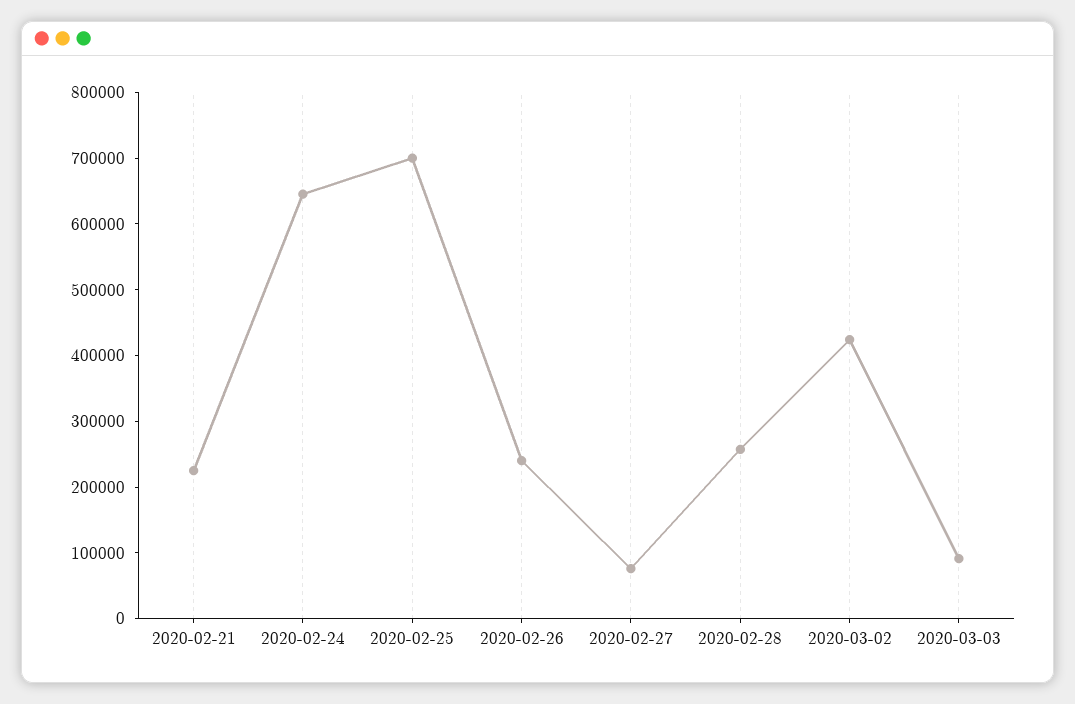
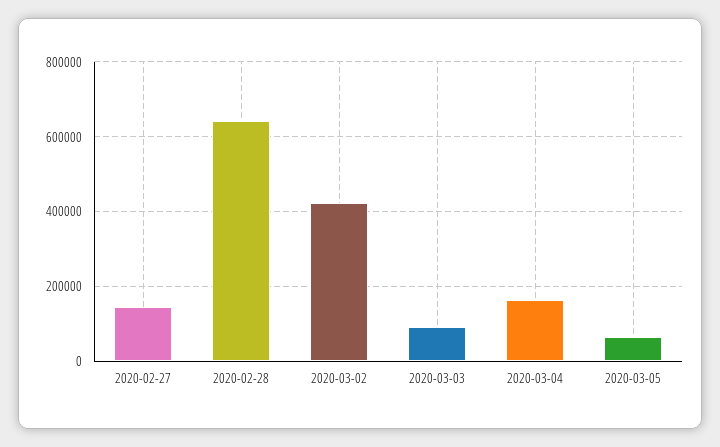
2020-02-21: 220000 -> none
2020-02-24: 640000 -> none
2020-02-25: 700000 -> none
2020-02-26: 240000 -> none
2020-02-27: 80000 -> 140000
2020-02-28: 260000 -> 640000
2020-03-04: none -> 160000
2020-03-05: none -> 60000

